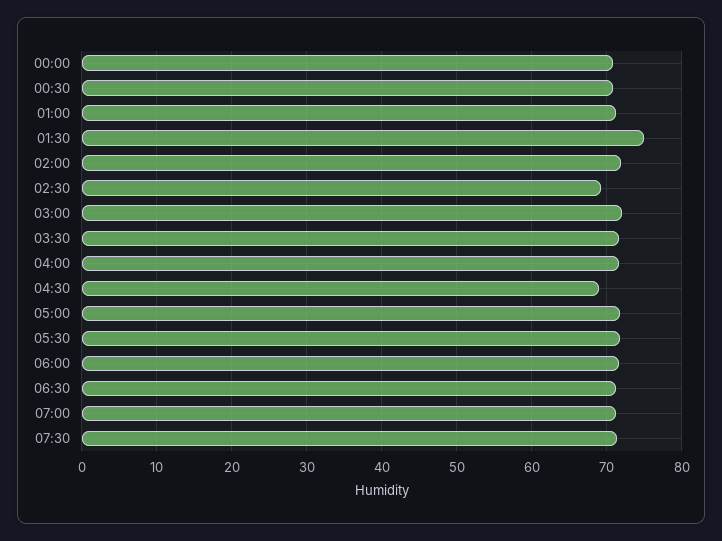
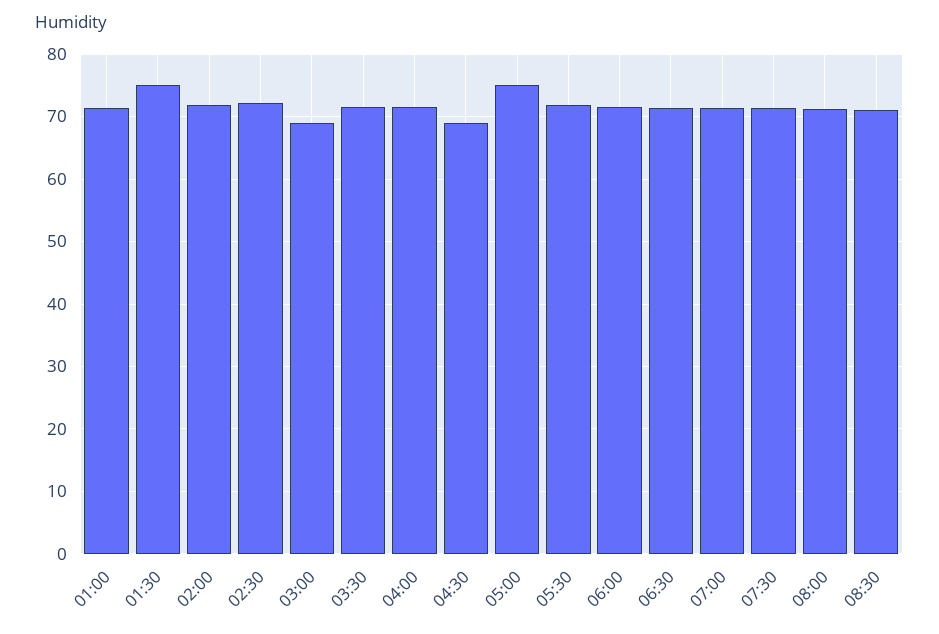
00:00: 71 -> none
00:30: 71 -> none
02:30: 69 -> 72
03:00: 72 -> 69
05:00: 72 -> 75
08:00: none -> 71
08:30: none -> 71

